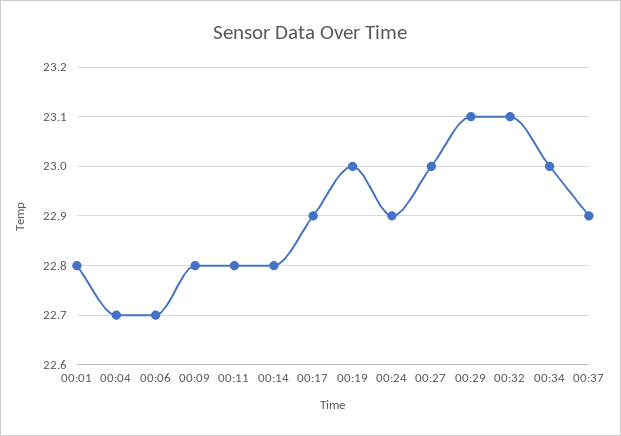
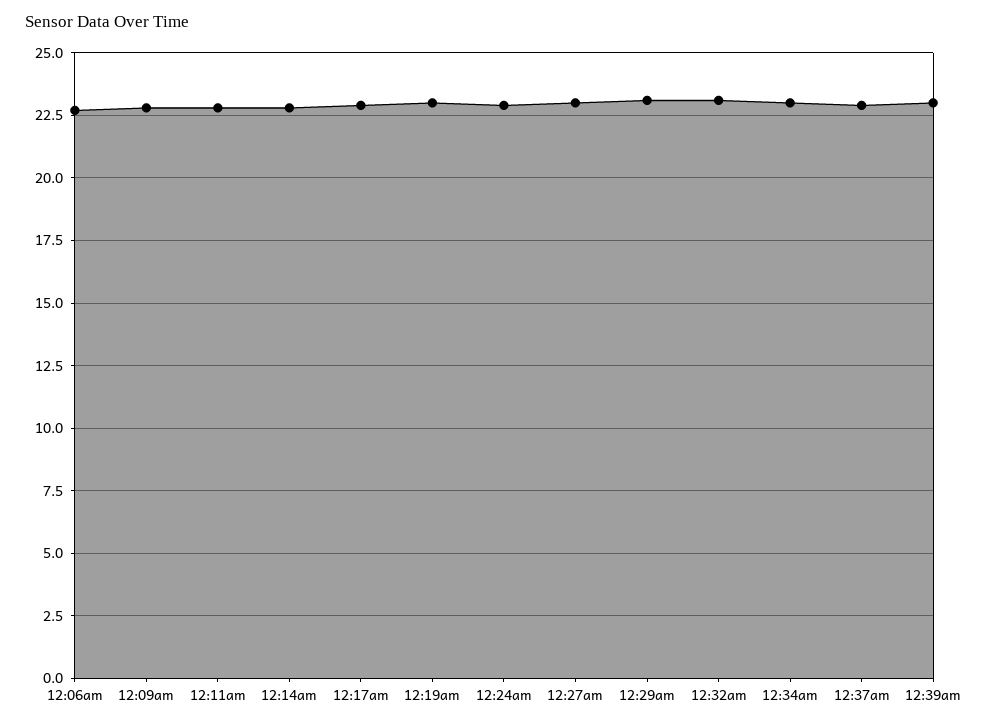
00:01: 22.8 -> none
00:04: 22.7 -> none
12:39am: none -> 23

